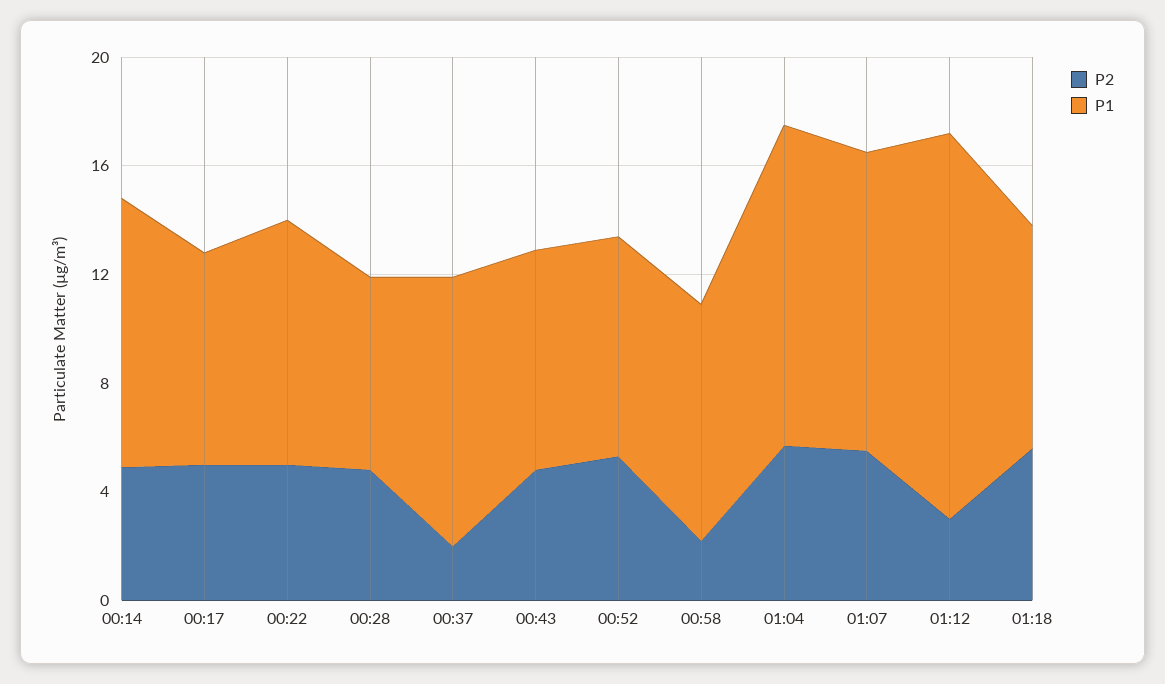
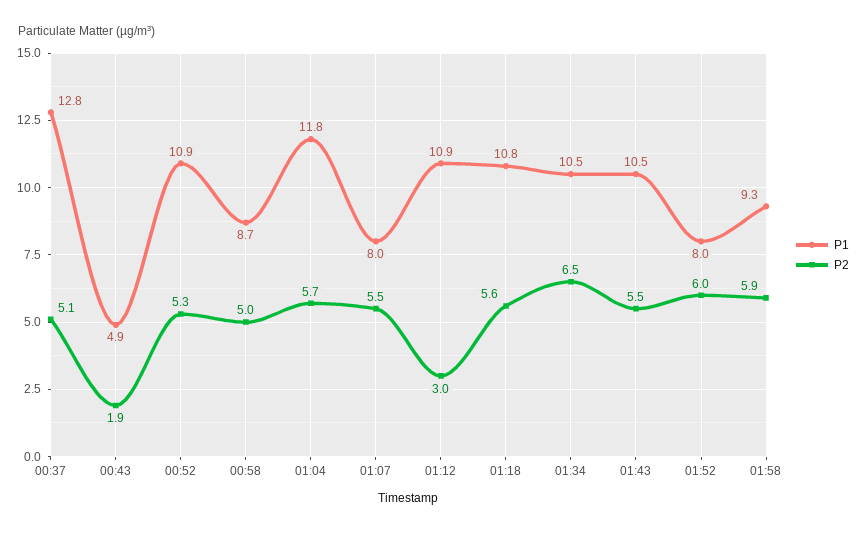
P2, 00:14: 5 -> none
P1, 00:14: 10 -> none
P2, 00:17: 5 -> none
P1, 00:17: 8 -> none
P2, 00:22: 5 -> none
P1, 00:22: 9 -> none
P2, 00:28: 5 -> none
P1, 00:28: 7 -> none
P2, 00:37: 2 -> 5.1
P1, 00:37: 10 -> 12.8
P2, 00:43: 5 -> 1.9
P1, 00:43: 8 -> 4.9
P1, 00:52: 8 -> 10.9
P2, 00:58: 2 -> 5
P1, 01:07: 11 -> 8
P1, 01:12: 14 -> 10.9
P1, 01:18: 8 -> 10.8
P1, 01:34: none -> 10.5
P2, 01:34: none -> 6.5
P1, 01:43: none -> 10.5
P2, 01:43: none -> 5.5
P1, 01:52: none -> 8
P2, 01:52: none -> 6
P1, 01:58: none -> 9.3
P2, 01:58: none -> 5.9

